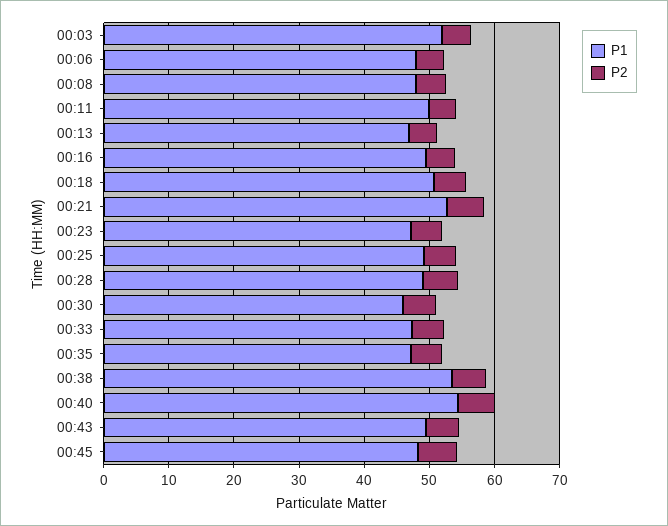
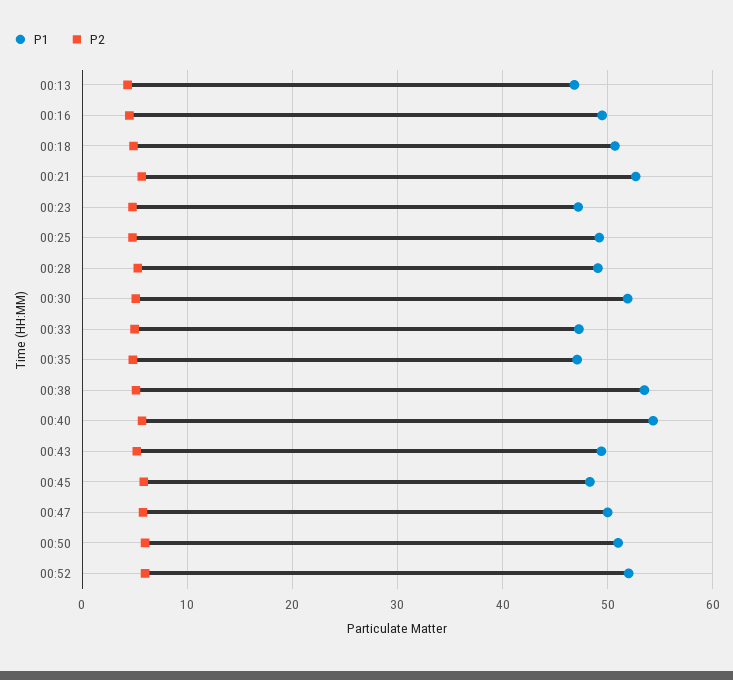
P1, 00:03: 52 -> none
P2, 00:03: 4 -> none
P1, 00:06: 48 -> none
P2, 00:06: 4 -> none
P1, 00:08: 48 -> none
P2, 00:08: 4 -> none
P1, 00:11: 50 -> none
P2, 00:11: 4 -> none
P1, 00:30: 46 -> 52
P1, 00:47: none -> 50
P2, 00:47: none -> 6
P1, 00:50: none -> 51
P2, 00:50: none -> 6
P1, 00:52: none -> 52
P2, 00:52: none -> 6

